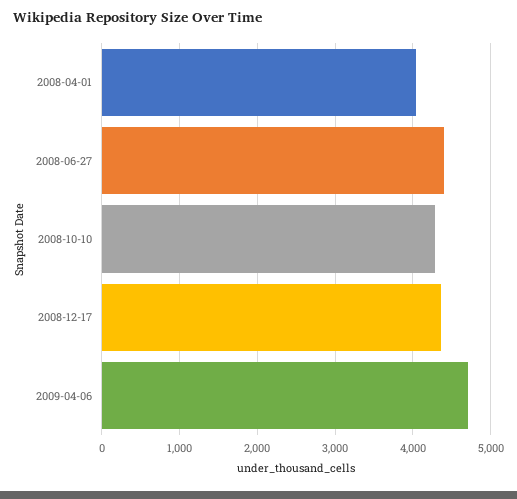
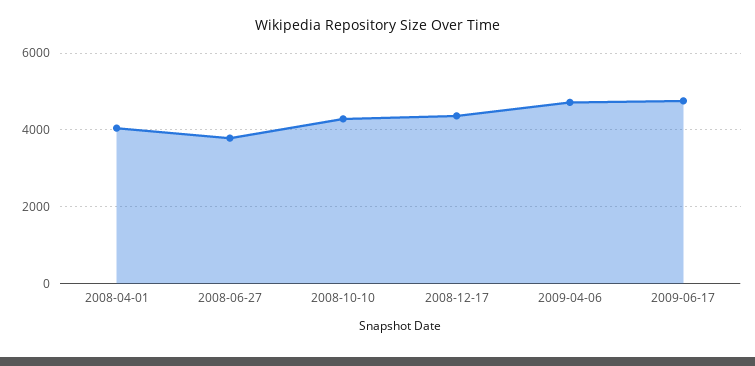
2008-06-27: 4400 -> 3800
2009-06-17: none -> 4800

